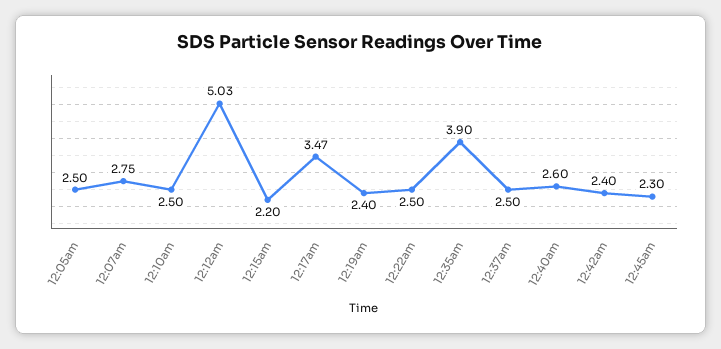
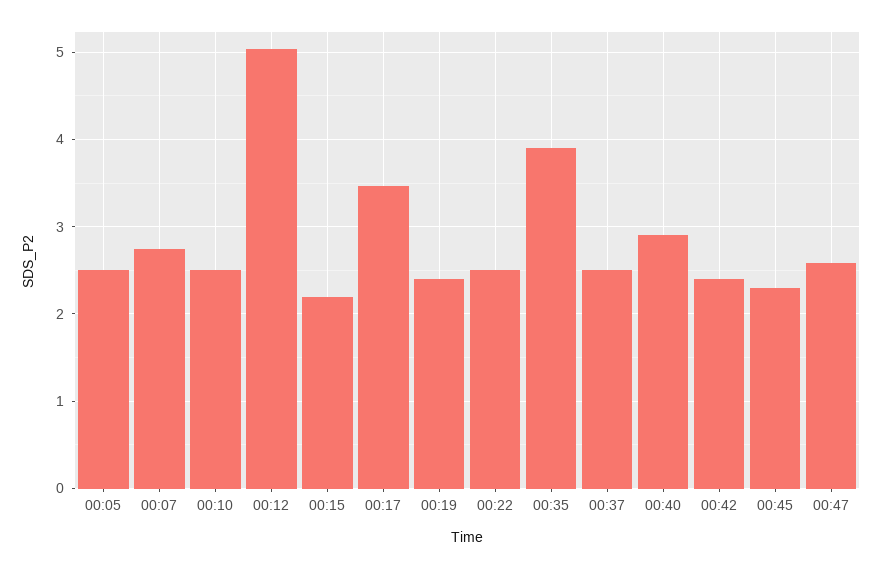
12:40am: 2.6 -> 2.9
00:47: none -> 2.6

